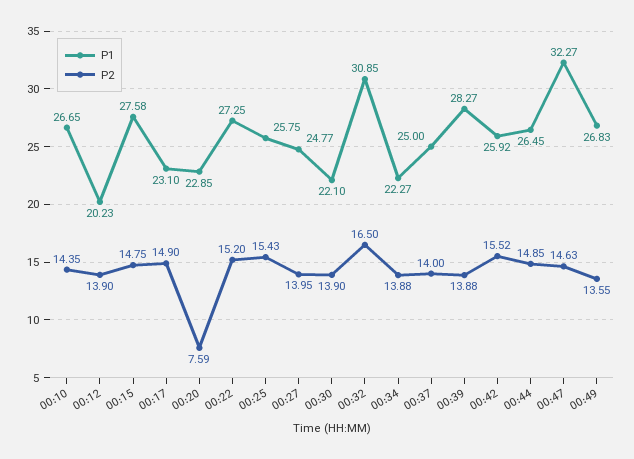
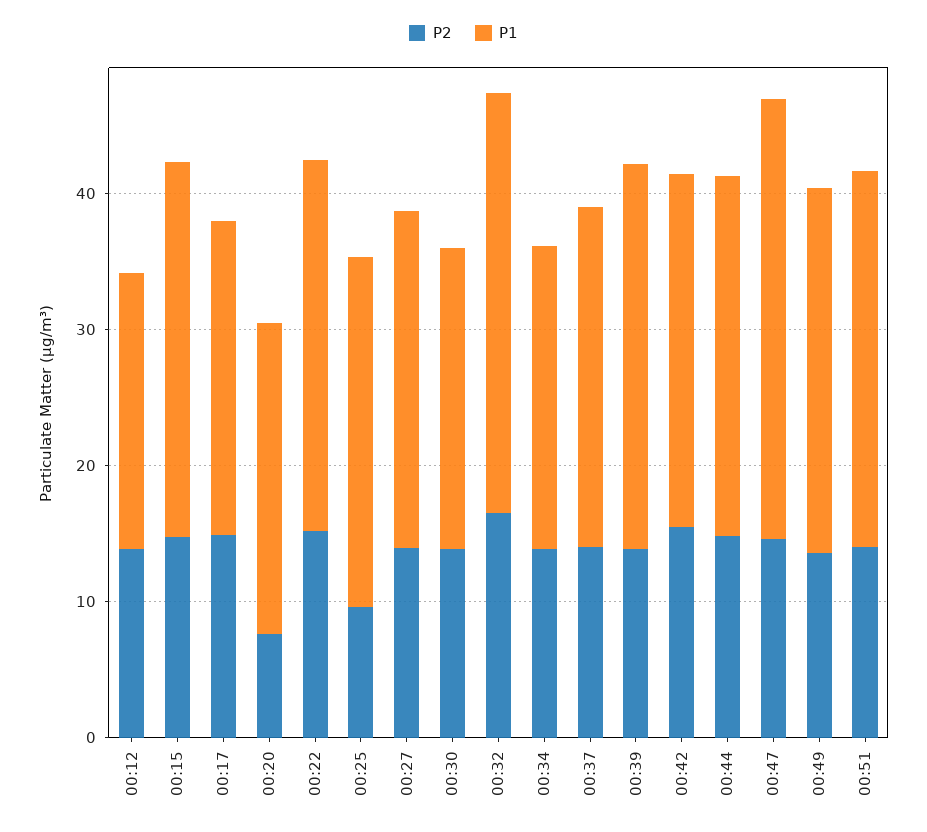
P1, 00:10: 26.65 -> none
P2, 00:10: 14.35 -> none
P2, 00:25: 15.43 -> 10
P2, 00:51: none -> 14
P1, 00:51: none -> 28

